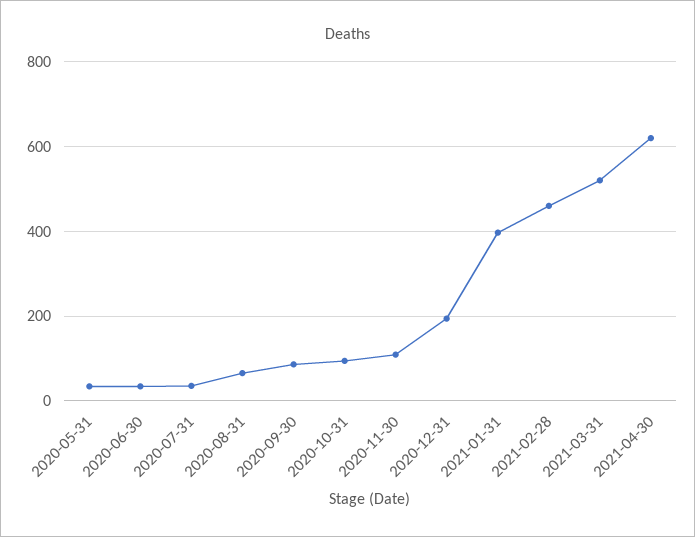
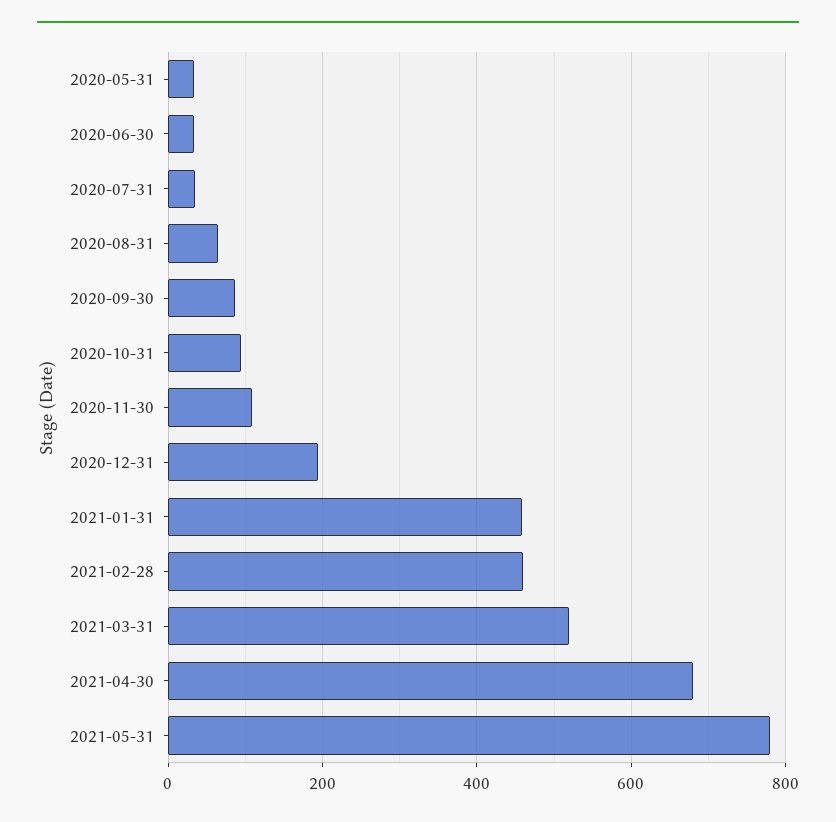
2021-01-31: 400 -> 460
2021-04-30: 620 -> 680
2021-05-31: none -> 780

